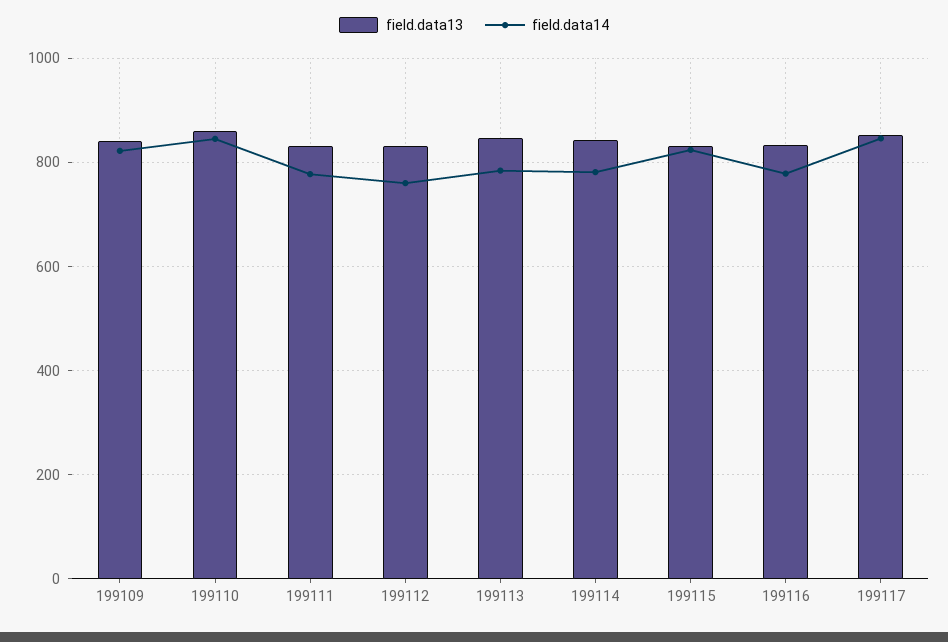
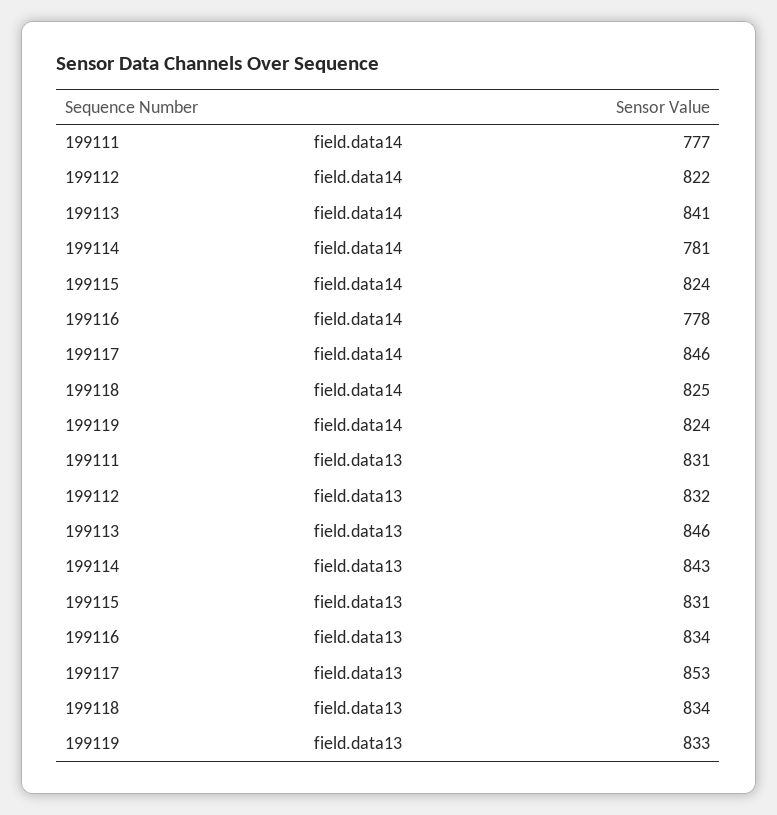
field.data13, 199109: 840 -> none
field.data14, 199109: 820 -> none
field.data13, 199110: 860 -> none
field.data14, 199110: 840 -> none
field.data14, 199112: 760 -> 822
field.data14, 199113: 780 -> 841
field.data14, 199118: none -> 825
field.data14, 199119: none -> 824
field.data13, 199118: none -> 834
field.data13, 199119: none -> 833

